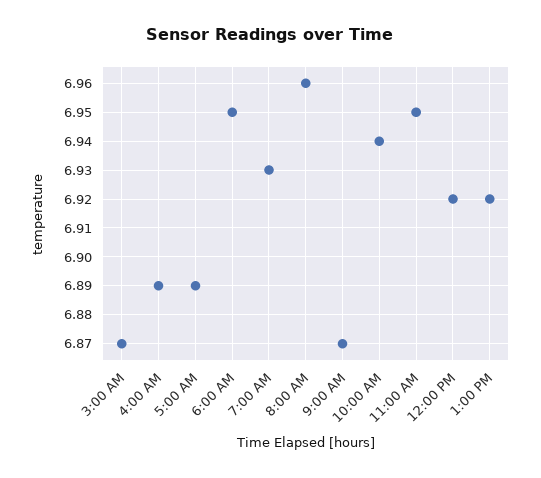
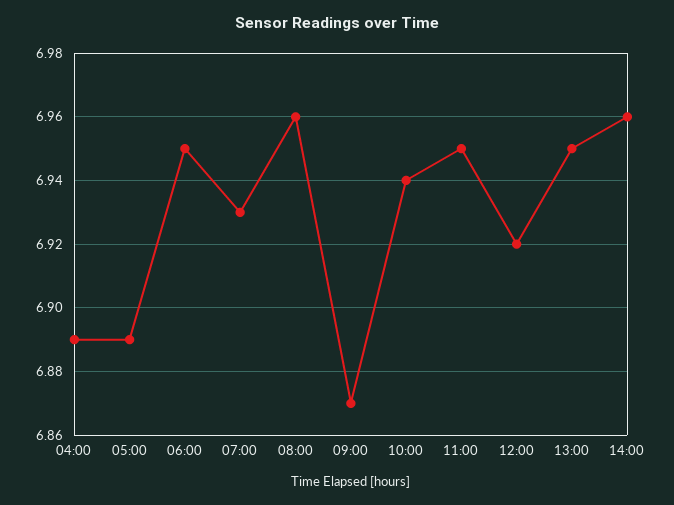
3:00 AM: 6.87 -> none
1:00 PM: 6.92 -> 6.95
14:00: none -> 6.96

